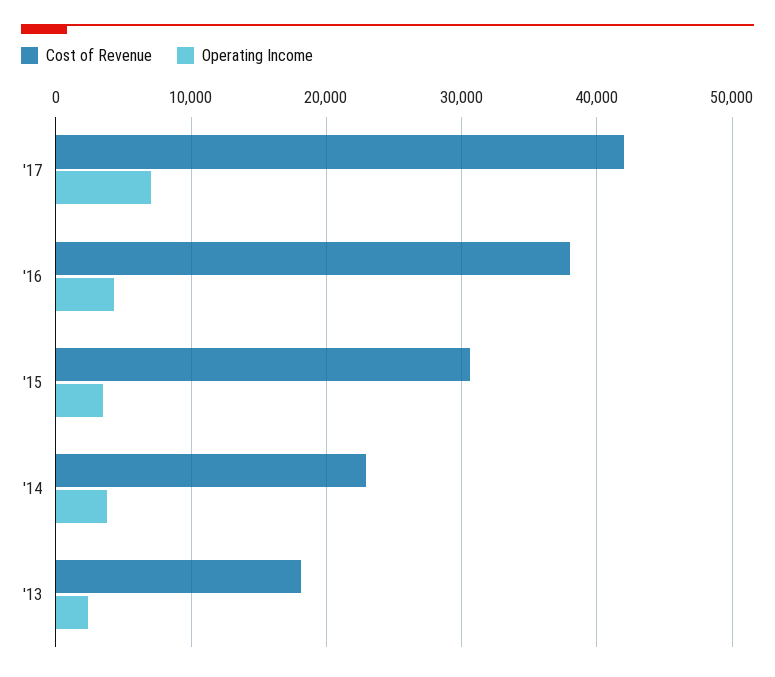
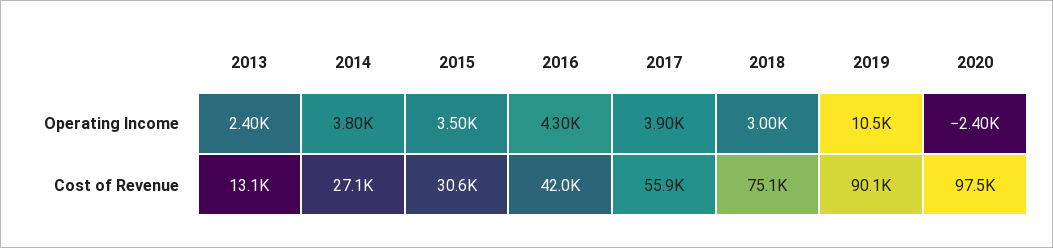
Cost of Revenue, '17: 42000 -> 55900
Operating Income, '17: 7000 -> 3900
Cost of Revenue, '16: 38000 -> 42000
Cost of Revenue, '14: 23000 -> 27100
Cost of Revenue, '13: 18000 -> 13100
Operating Income, 2018: none -> 3000
Operating Income, 2019: none -> 10500
Operating Income, 2020: none -> -2400
Cost of Revenue, 2018: none -> 75100
Cost of Revenue, 2019: none -> 90100
Cost of Revenue, 2020: none -> 97500

